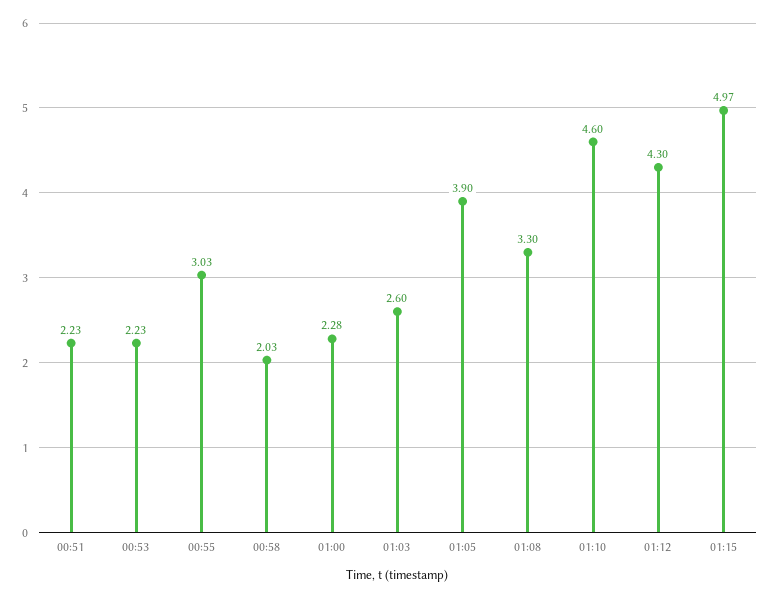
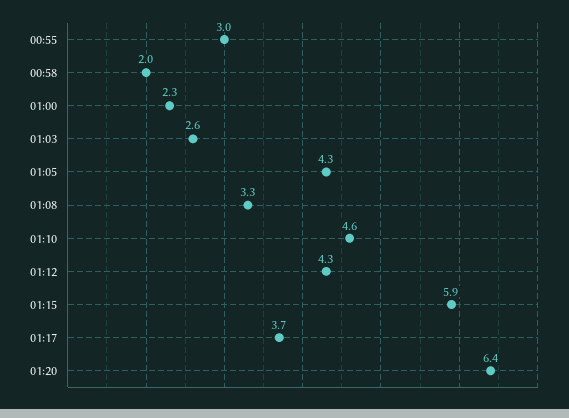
00:51: 2.23 -> none
00:53: 2.23 -> none
01:05: 3.9 -> 4.3
01:15: 4.97 -> 5.9
01:17: none -> 3.7
01:20: none -> 6.4

